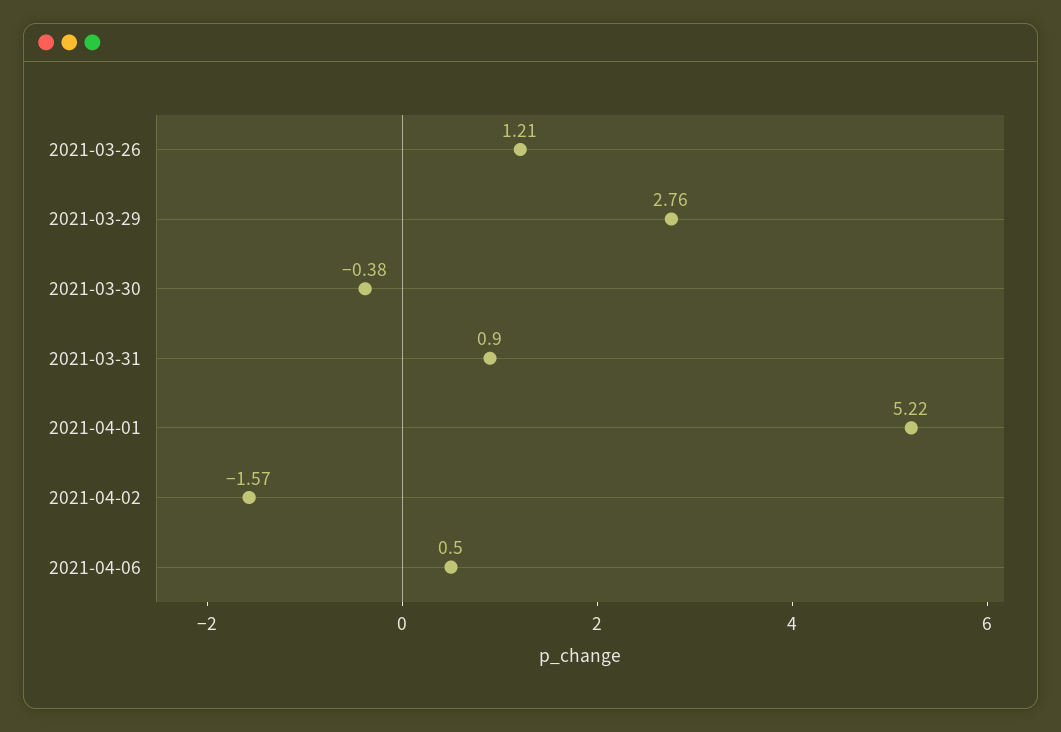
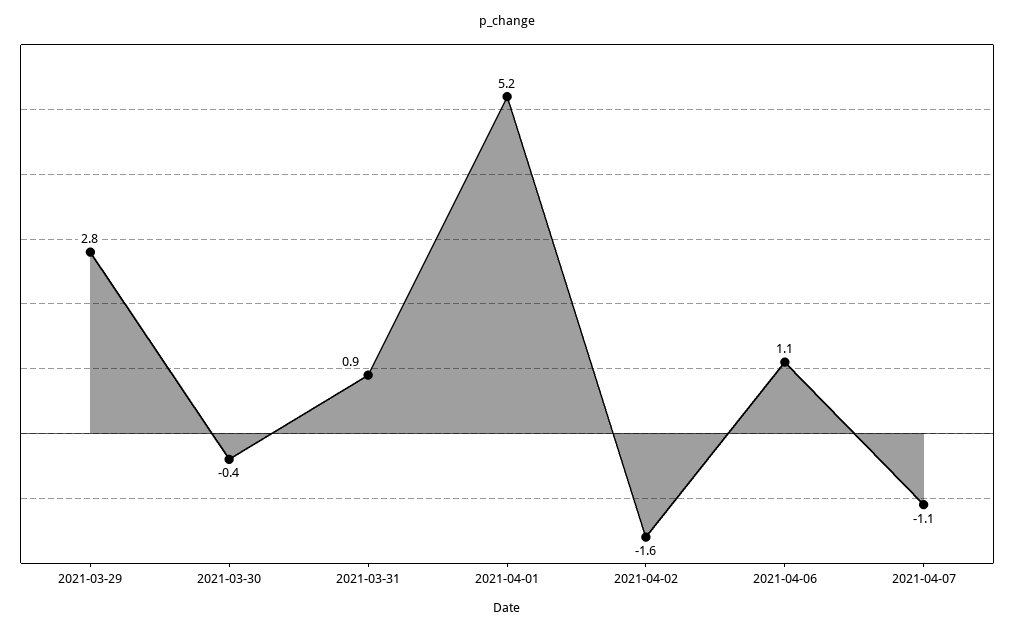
2021-03-26: 1.21 -> none
2021-04-06: 0.5 -> 1.1
2021-04-07: none -> -1.1

